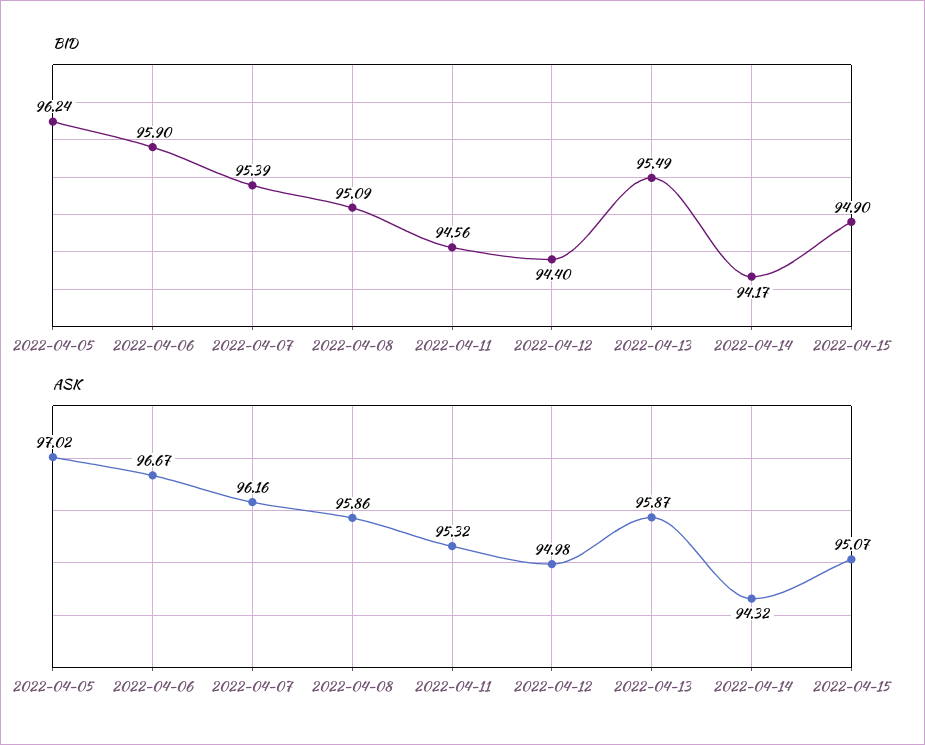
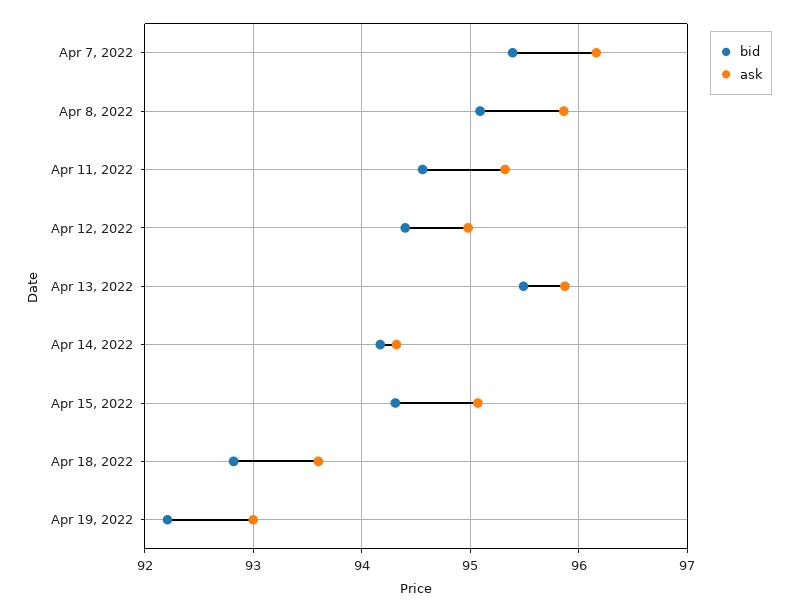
BID, 2022-04-05: 96.24 -> none
BID, 2022-04-06: 95.9 -> none
BID, 2022-04-15: 94.9 -> 94.3
ASK, 2022-04-05: 97.02 -> none
ASK, 2022-04-06: 96.67 -> none
BID, Apr 18, 2022: none -> 92.8
ASK, Apr 18, 2022: none -> 93.6
BID, Apr 19, 2022: none -> 92.2
ASK, Apr 19, 2022: none -> 93

